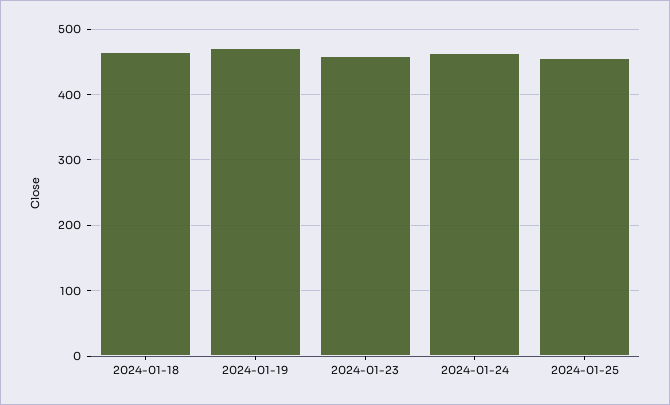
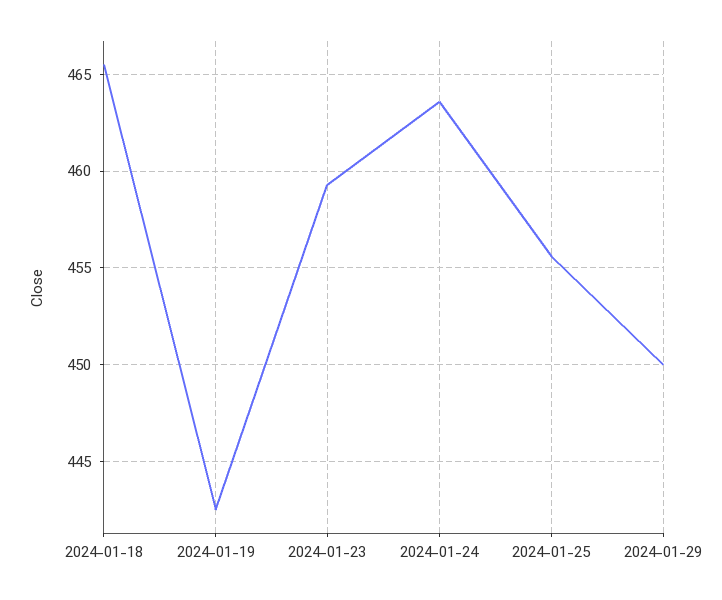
2024-01-19: 470 -> 442.5
2024-01-29: none -> 450

